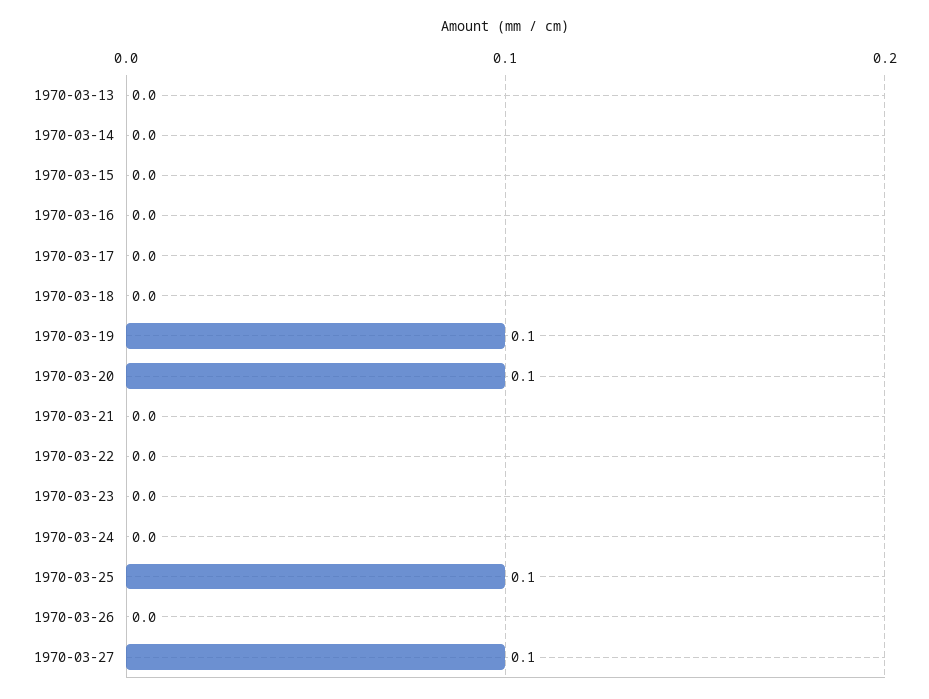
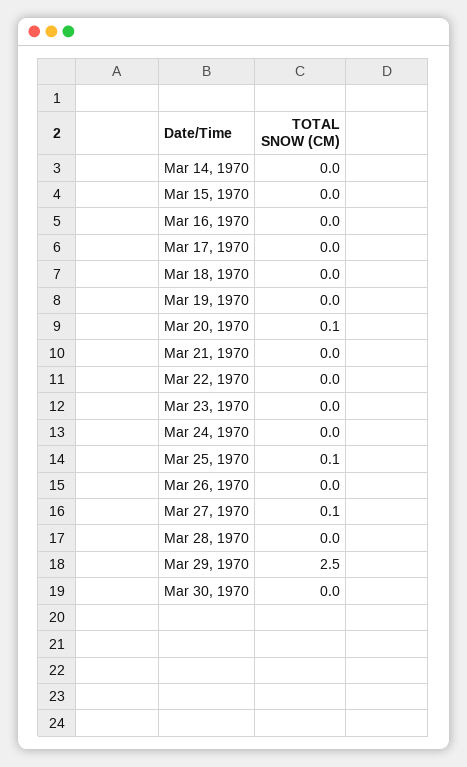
1970-03-13: 0 -> none
1970-03-19: 0.1 -> 0
Mar 28, 1970: none -> 0
Mar 29, 1970: none -> 2.5
Mar 30, 1970: none -> 0

